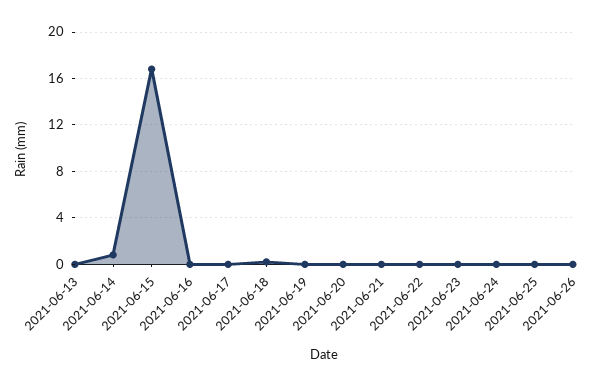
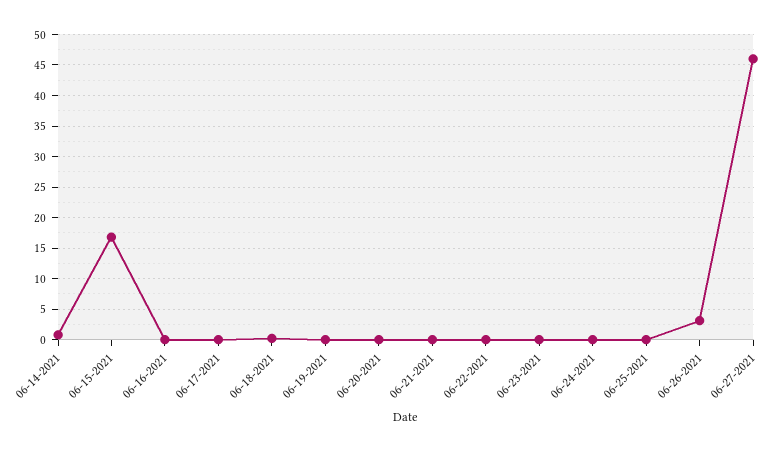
2021-06-13: 0 -> none
2021-06-26: 0 -> 3
06-27-2021: none -> 46

